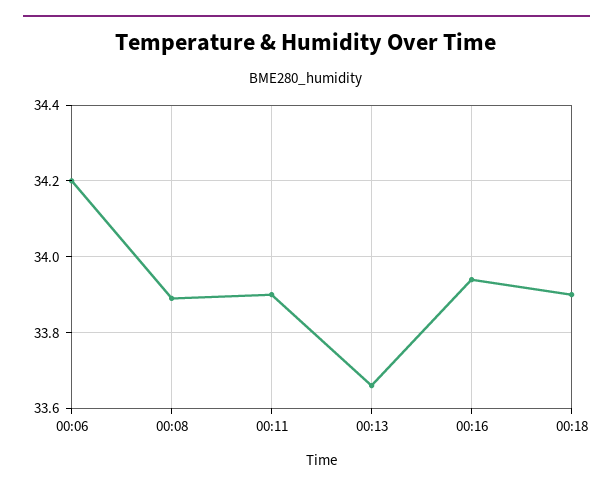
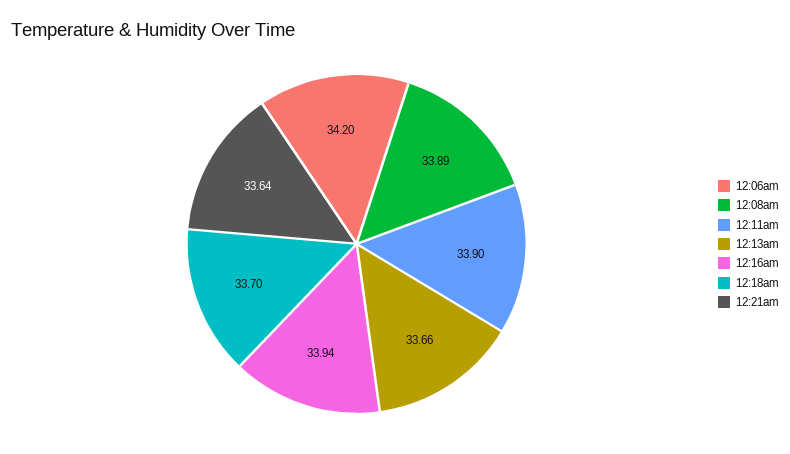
00:18: 33.9 -> 33.7
12:21am: none -> 33.64

